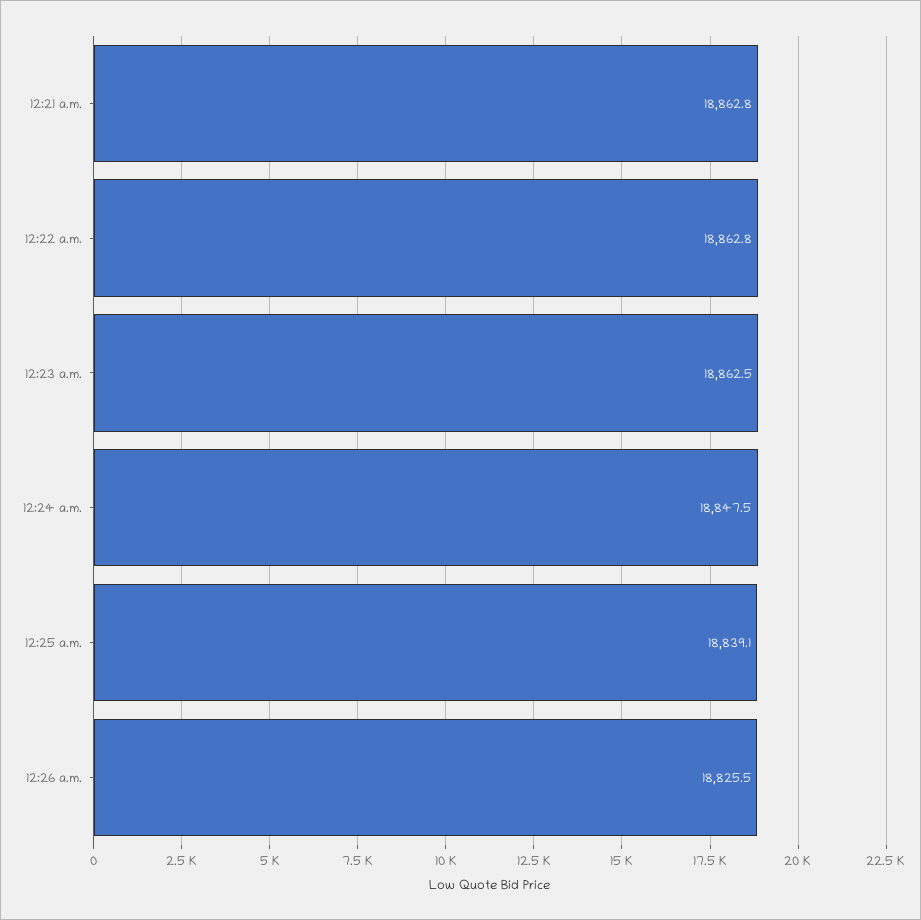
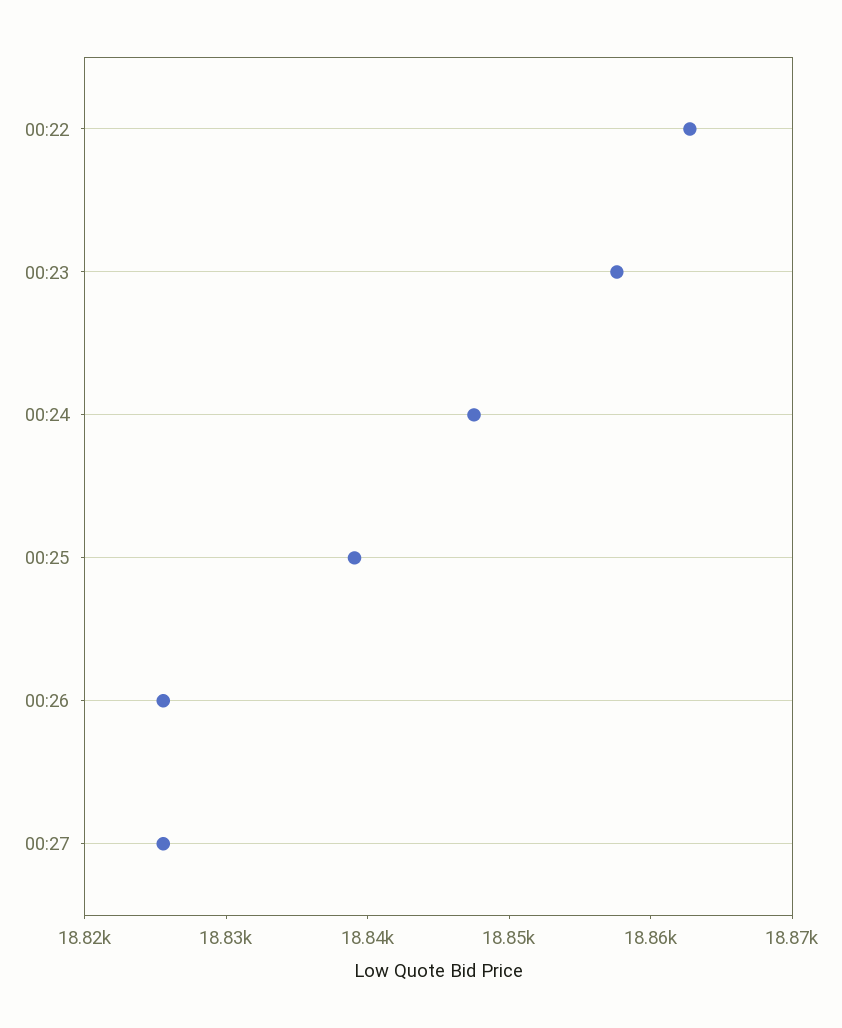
12:21 a.m.: 18862.8 -> none
12:23 a.m.: 18862.5 -> 18858
00:27: none -> 18826

